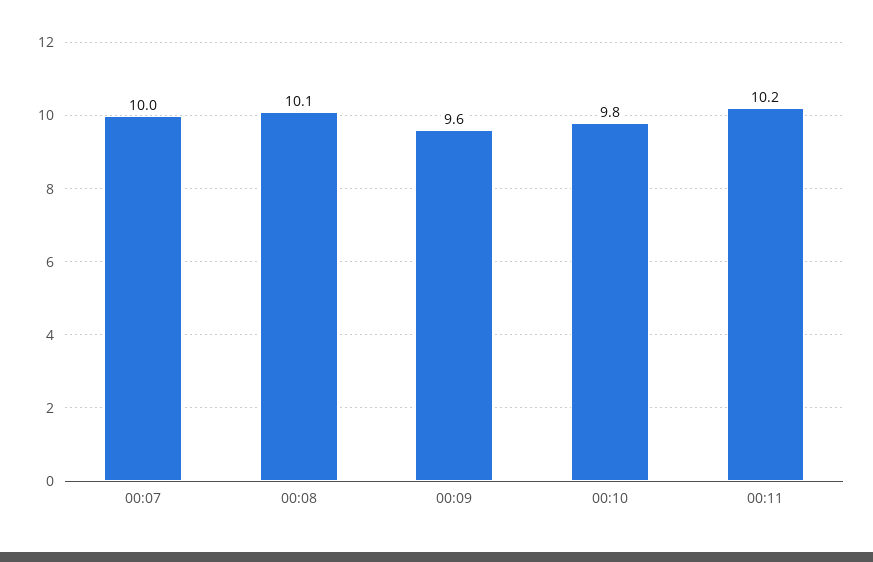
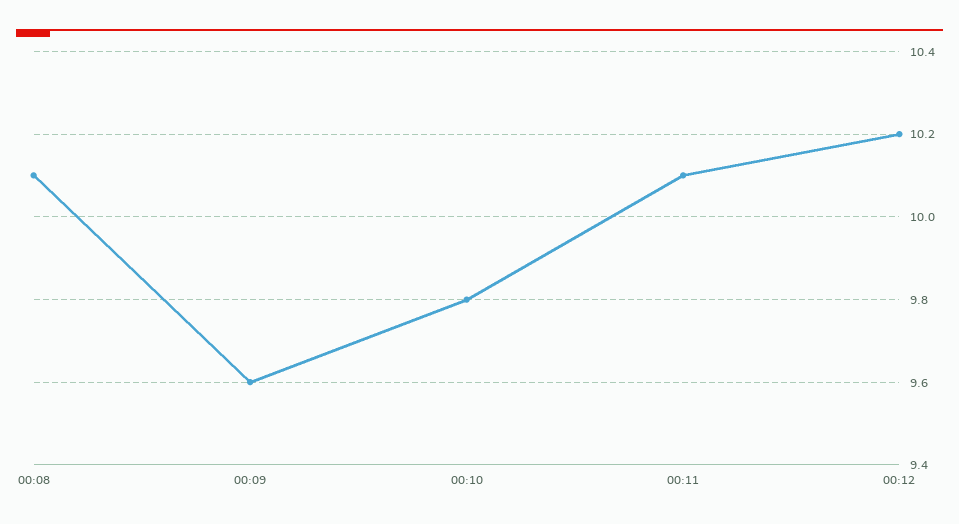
00:07: 10 -> none
00:11: 10.2 -> 10.1
00:12: none -> 10.2

